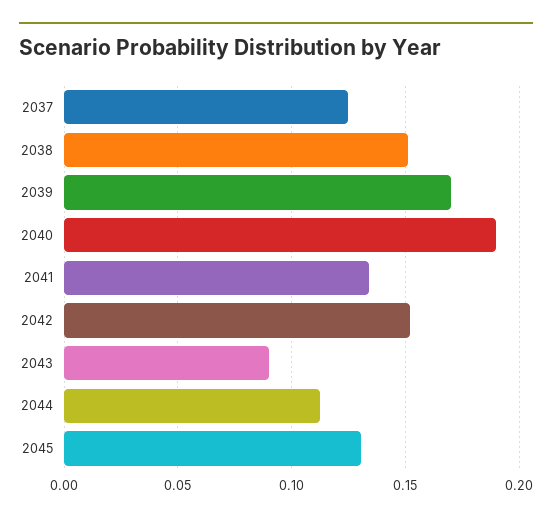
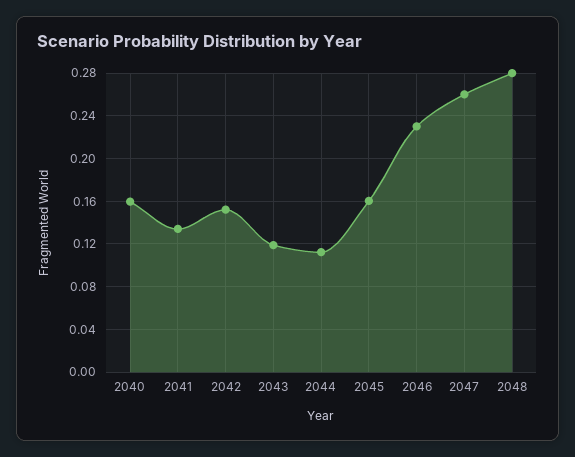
2037: 0.125 -> none
2038: 0.15 -> none
2039: 0.17 -> none
2040: 0.19 -> 0.16
2043: 0.09 -> 0.12
2045: 0.13 -> 0.16
2046: none -> 0.23
2047: none -> 0.26
2048: none -> 0.28

